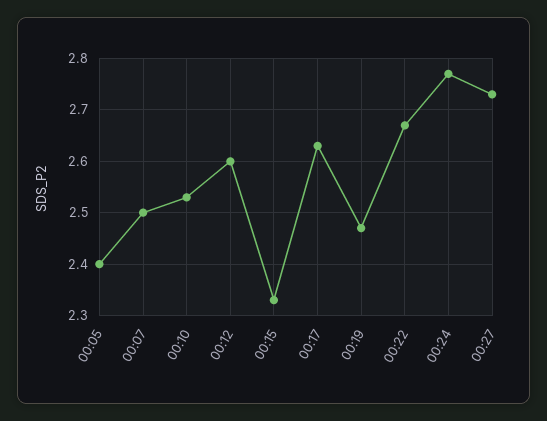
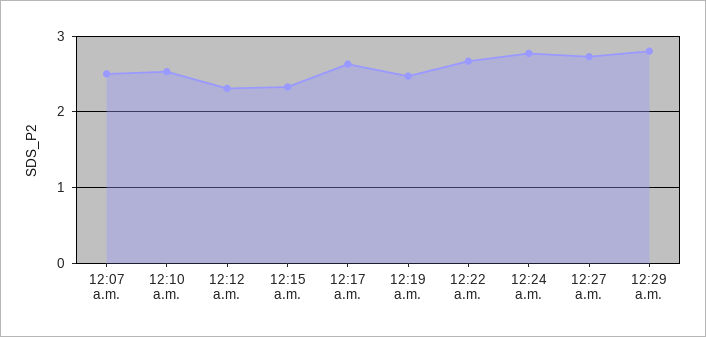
00:05: 2.4 -> none
00:12: 2.6 -> 2.3
12:29 a.m.: none -> 2.8

